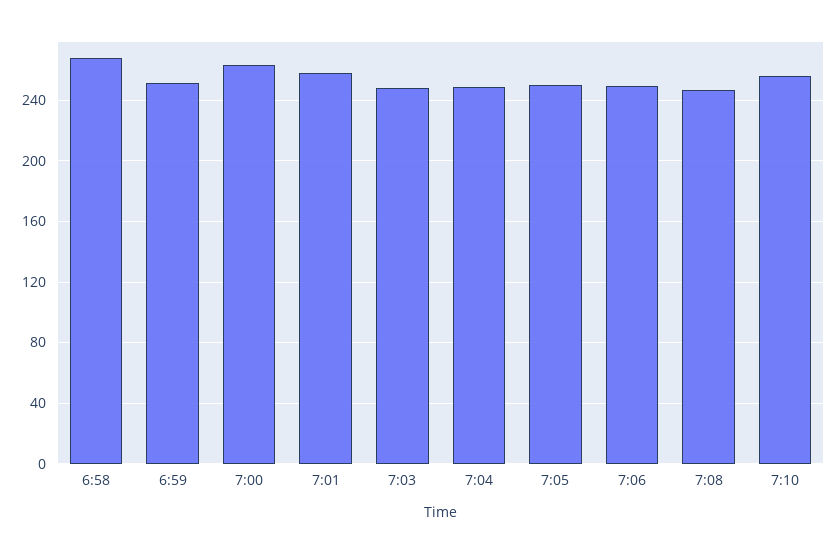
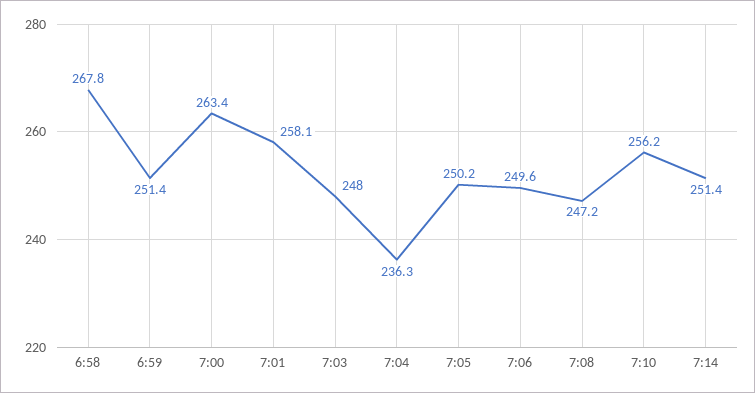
7:04: 250 -> 236.3
7:14: none -> 251.4

